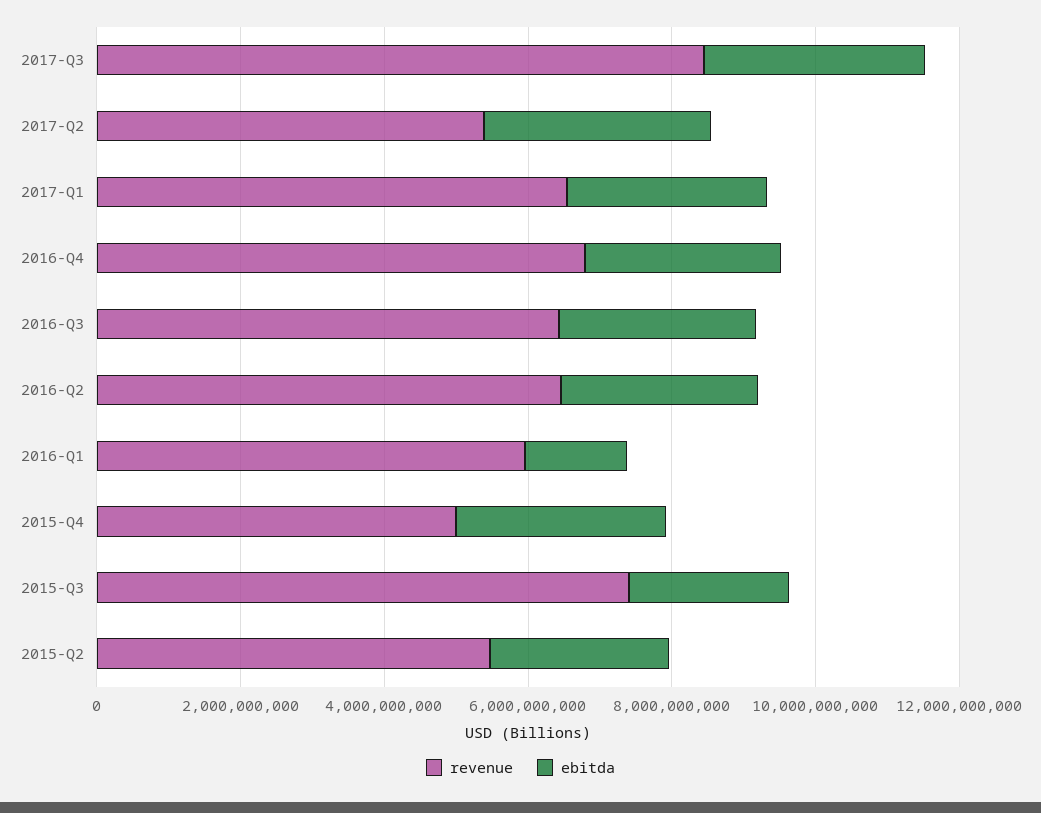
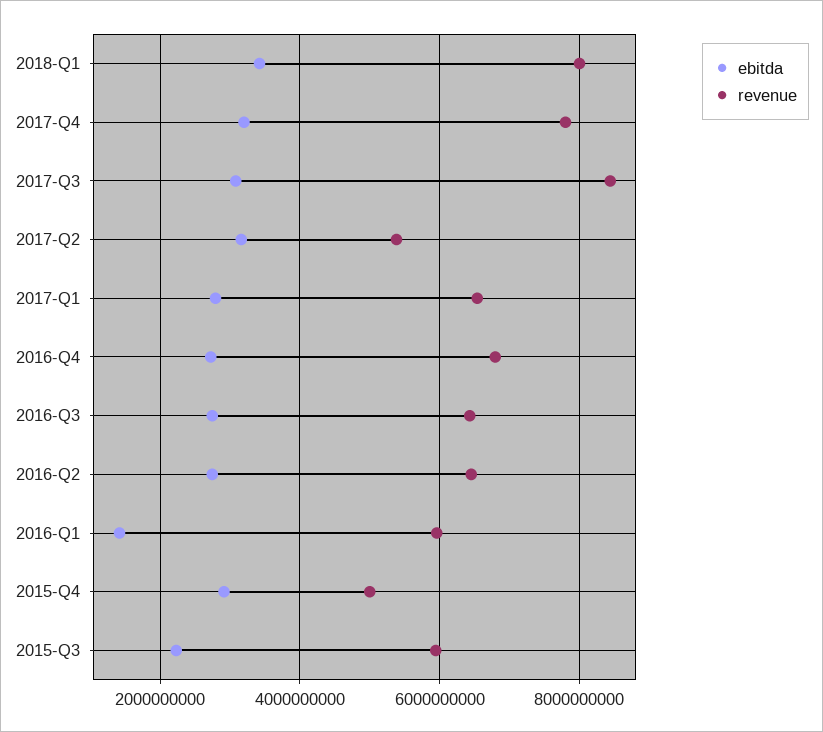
revenue, 2015-Q3: 7500000000 -> 6000000000
revenue, 2015-Q2: 5500000000 -> none
ebitda, 2015-Q2: 2500000000 -> none
ebitda, 2018-Q1: none -> 3400000000
revenue, 2018-Q1: none -> 8000000000
ebitda, 2017-Q4: none -> 3200000000
revenue, 2017-Q4: none -> 7800000000

